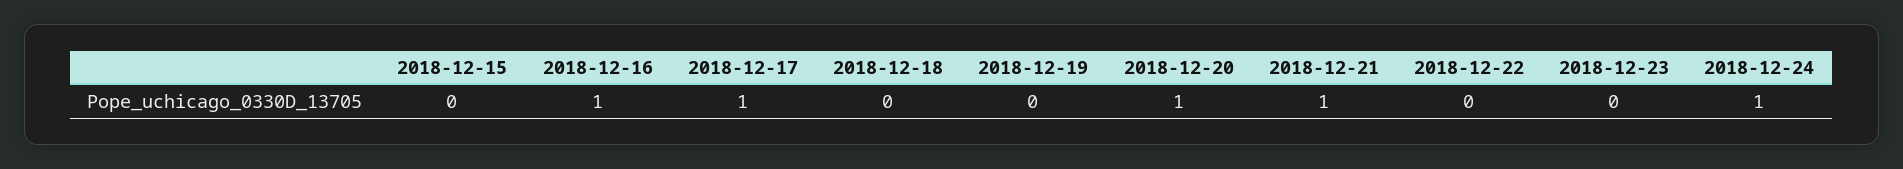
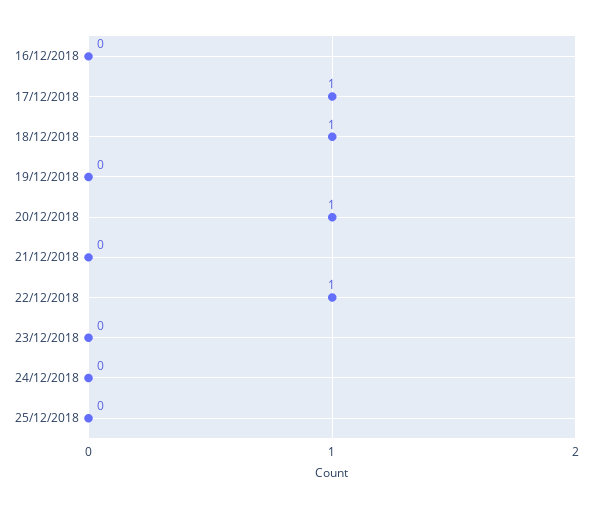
2018-12-15: 0 -> none
2018-12-16: 1 -> 0
2018-12-18: 0 -> 1
2018-12-21: 1 -> 0
2018-12-22: 0 -> 1
2018-12-24: 1 -> 0
25/12/2018: none -> 0

